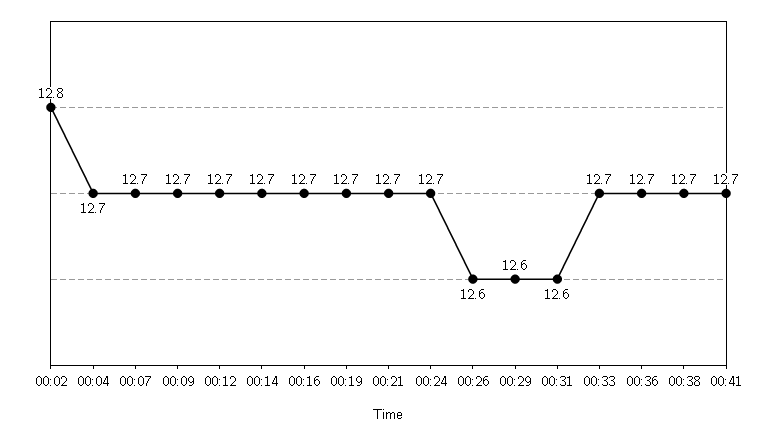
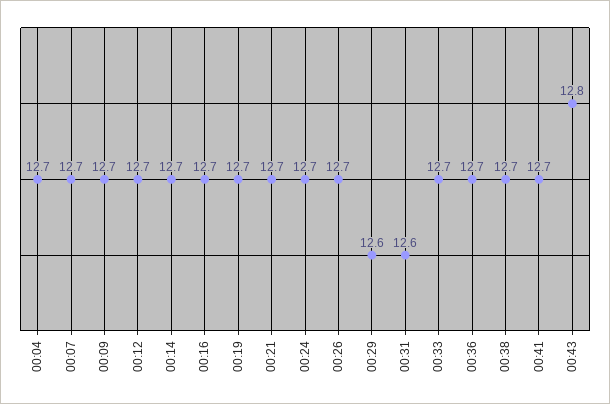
00:02: 12.8 -> none
00:26: 12.6 -> 12.7
00:43: none -> 12.8

